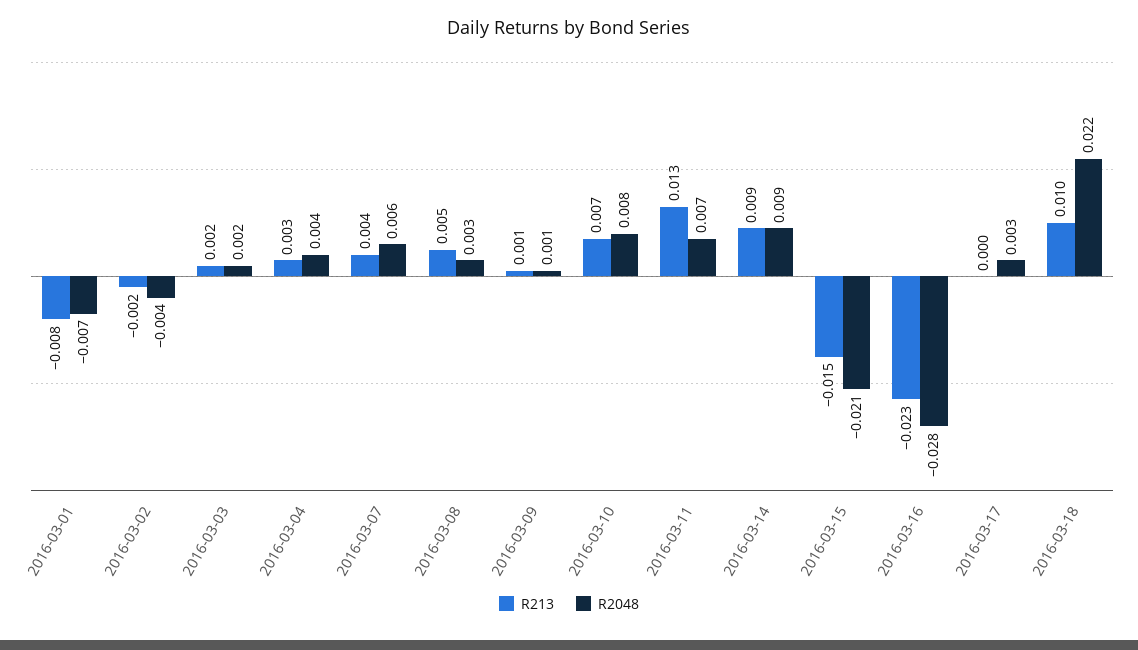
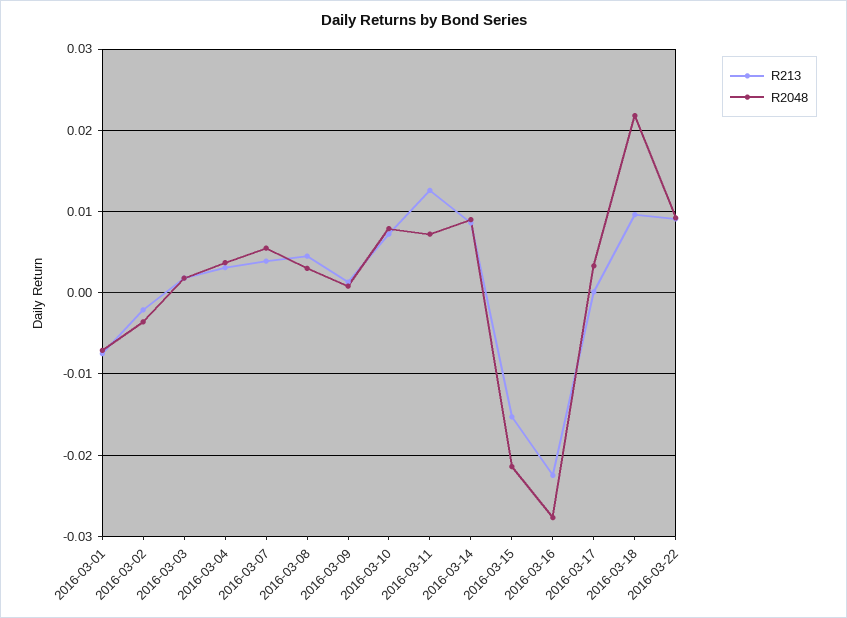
R213, 2016-03-22: none -> 0.009
R2048, 2016-03-22: none -> 0.009

